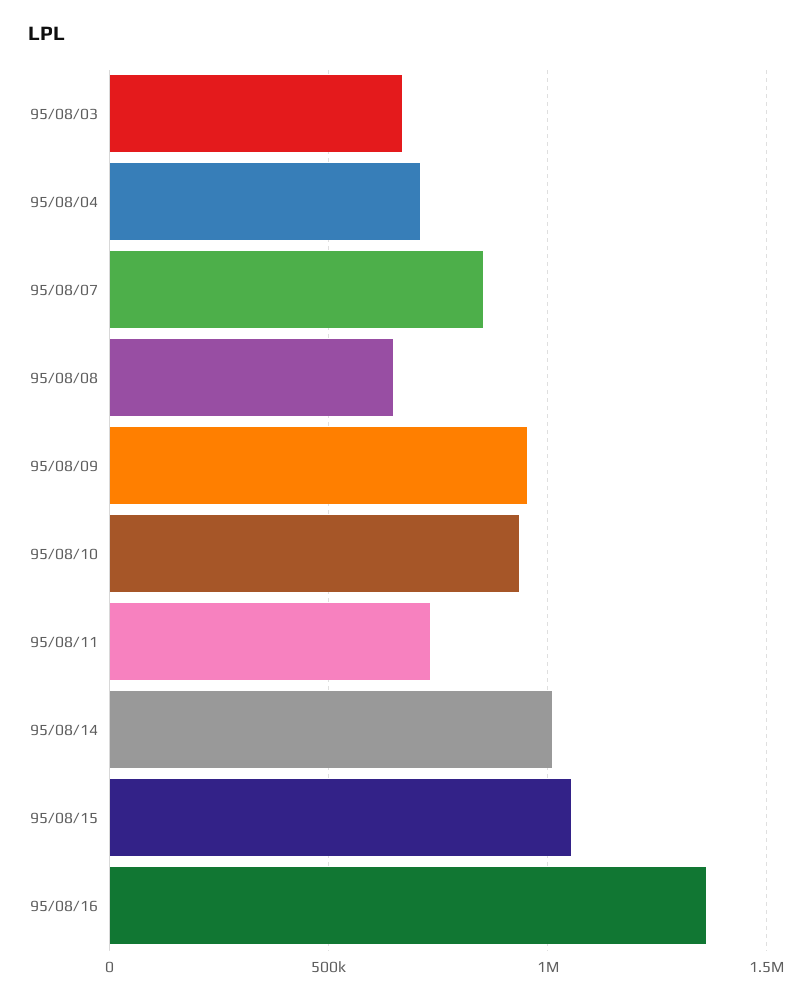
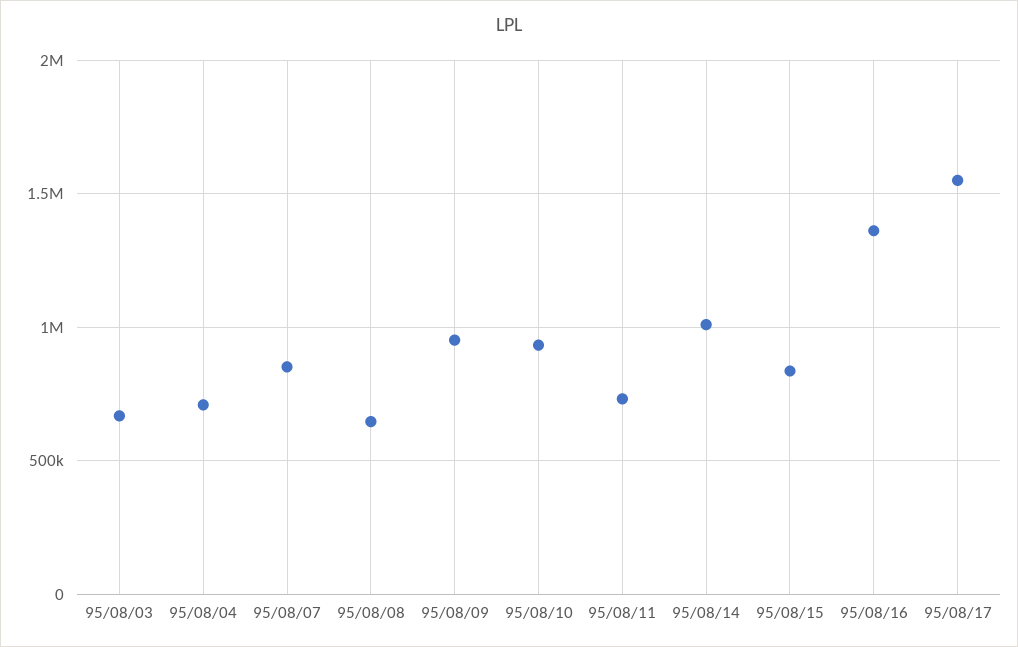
95/08/15: 1050000 -> 850000
95/08/17: none -> 1550000

